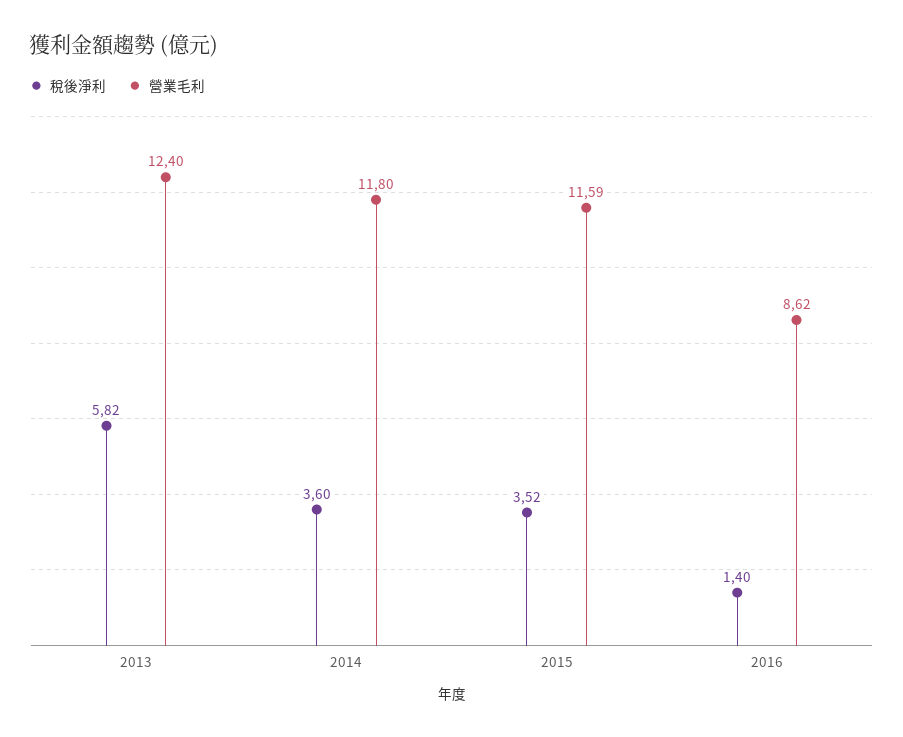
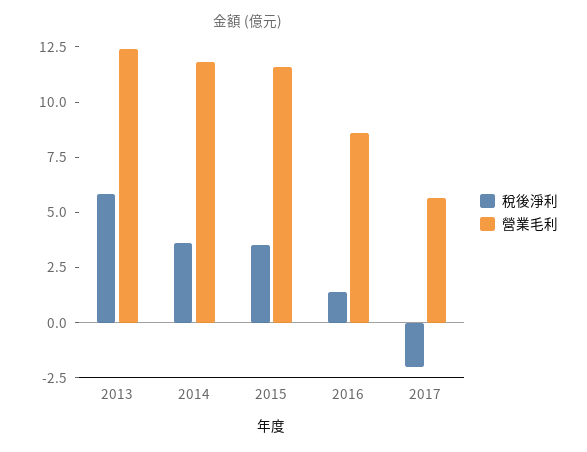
稅後淨利, 2017: none -> -2
營業毛利, 2017: none -> 5.5

